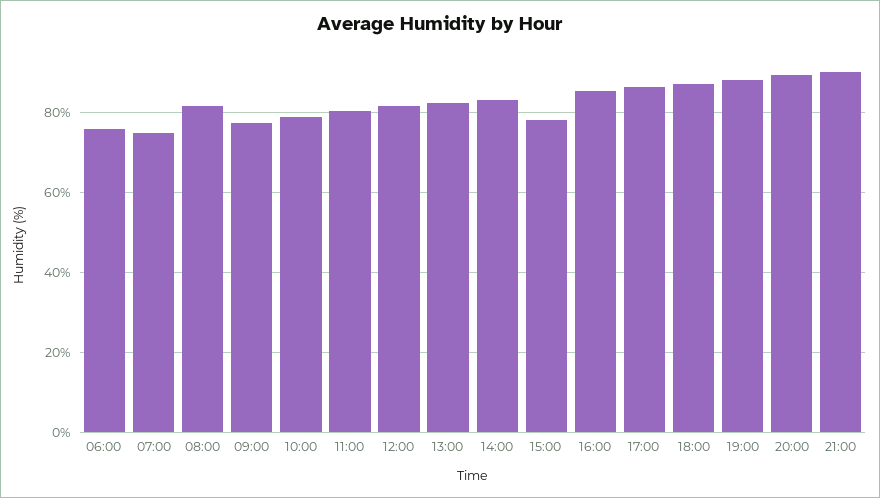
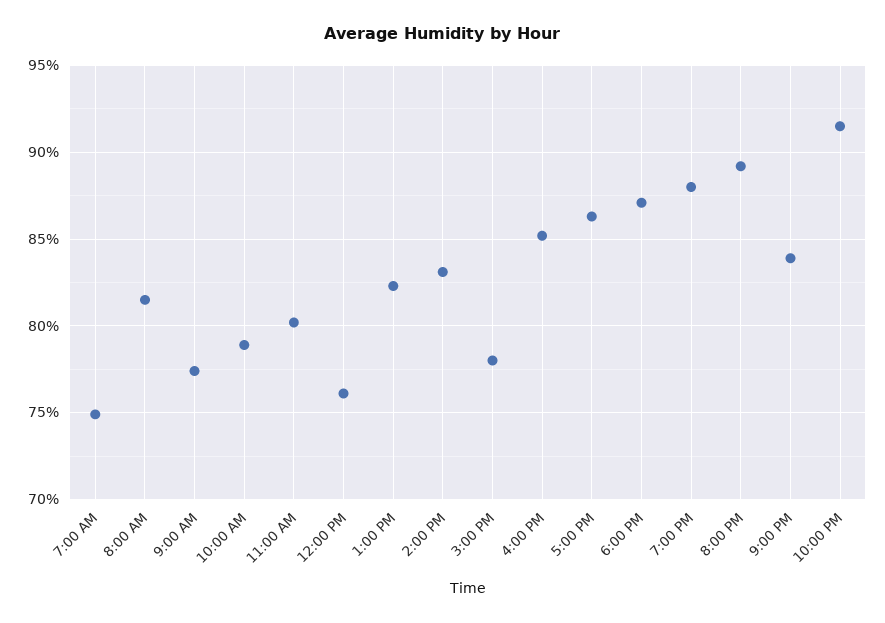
06:00: 76 -> none
12:00: 82 -> 76
21:00: 90 -> 84
10:00 PM: none -> 91.5

